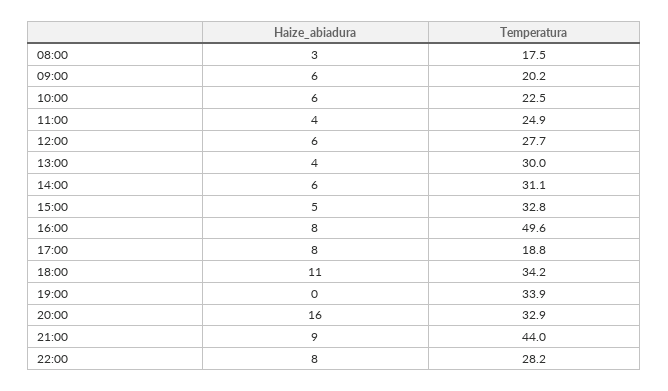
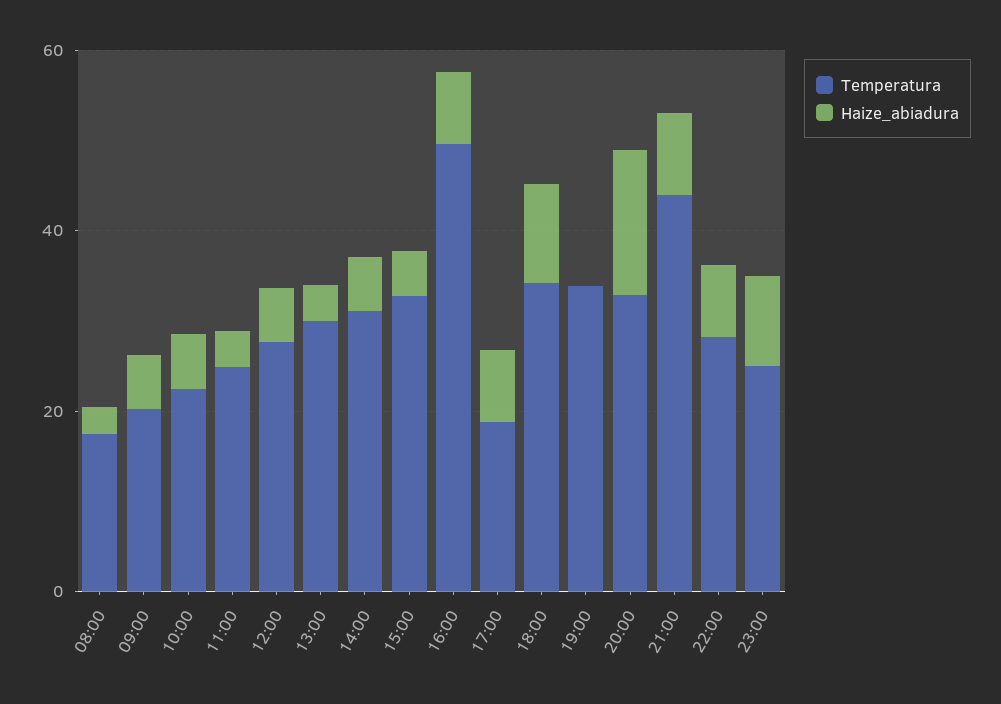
Temperatura, 23:00: none -> 25
Haize_abiadura, 23:00: none -> 10

